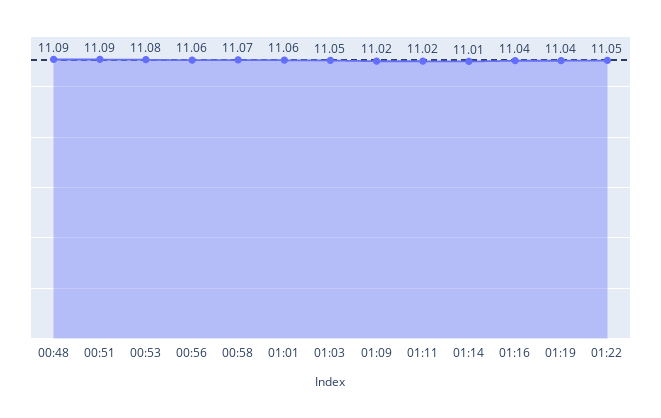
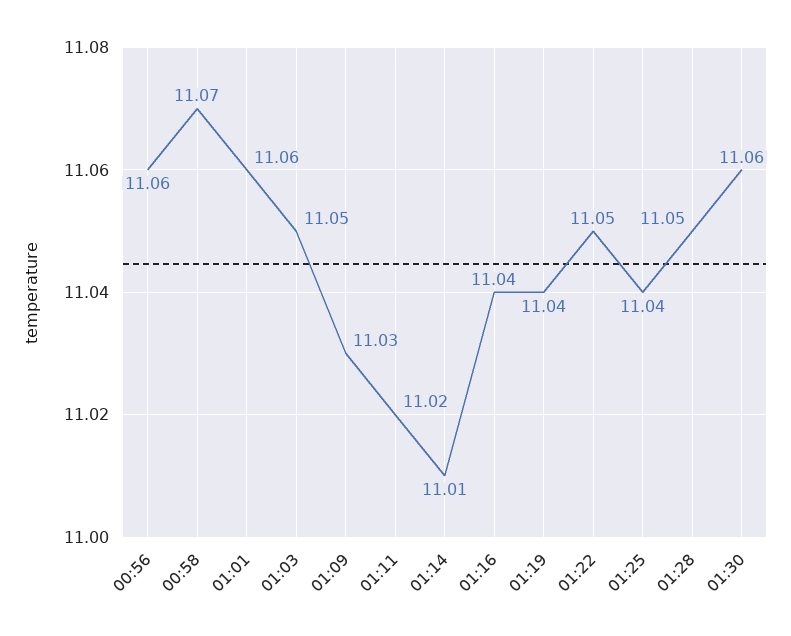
00:48: 11.09 -> none
00:51: 11.09 -> none
00:53: 11.08 -> none
01:09: 11.02 -> 11.03
01:25: none -> 11.04
01:28: none -> 11.05
01:30: none -> 11.06

